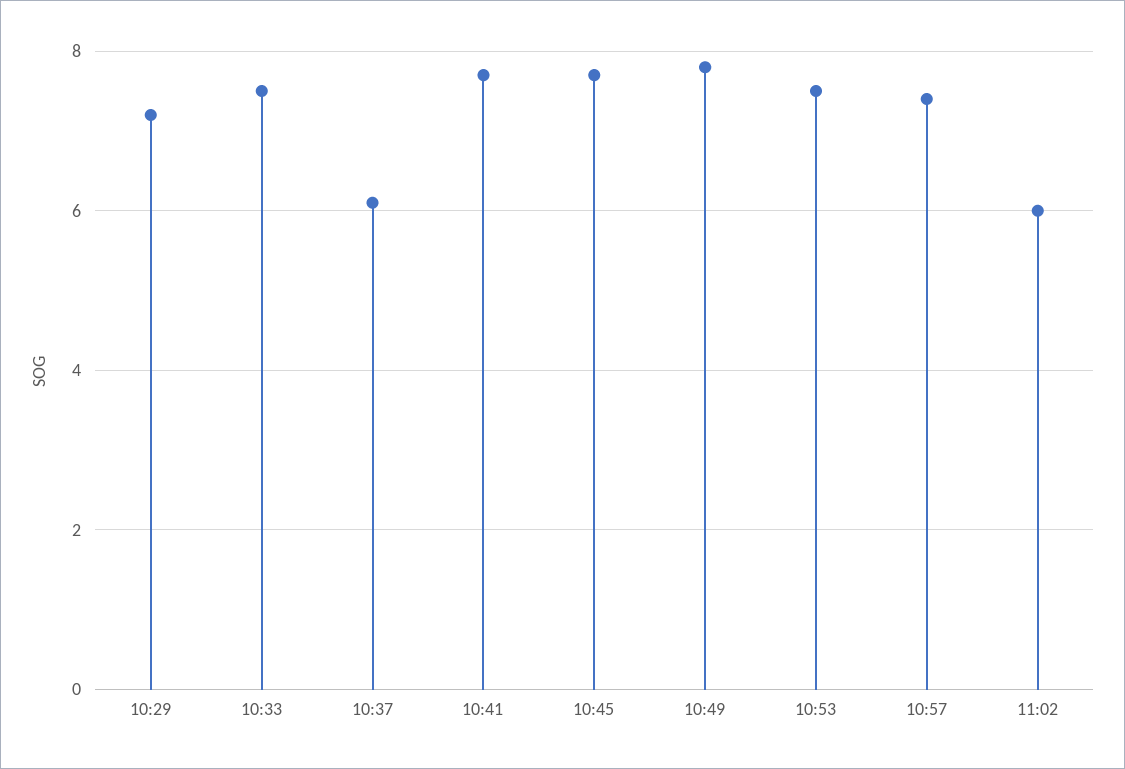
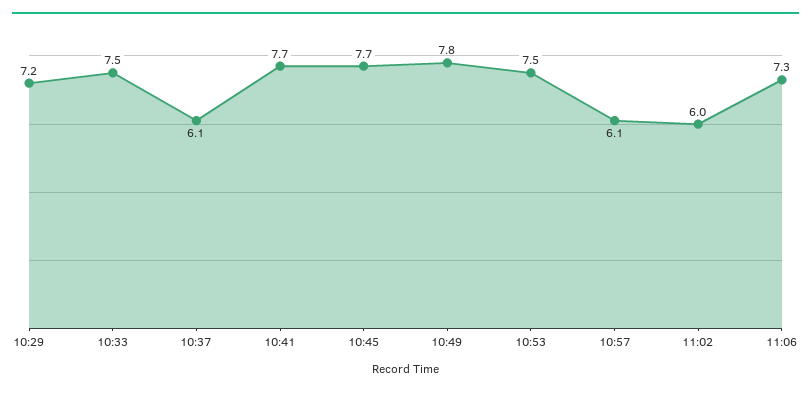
10:57: 7.5 -> 6.1
11:06: none -> 7.3

